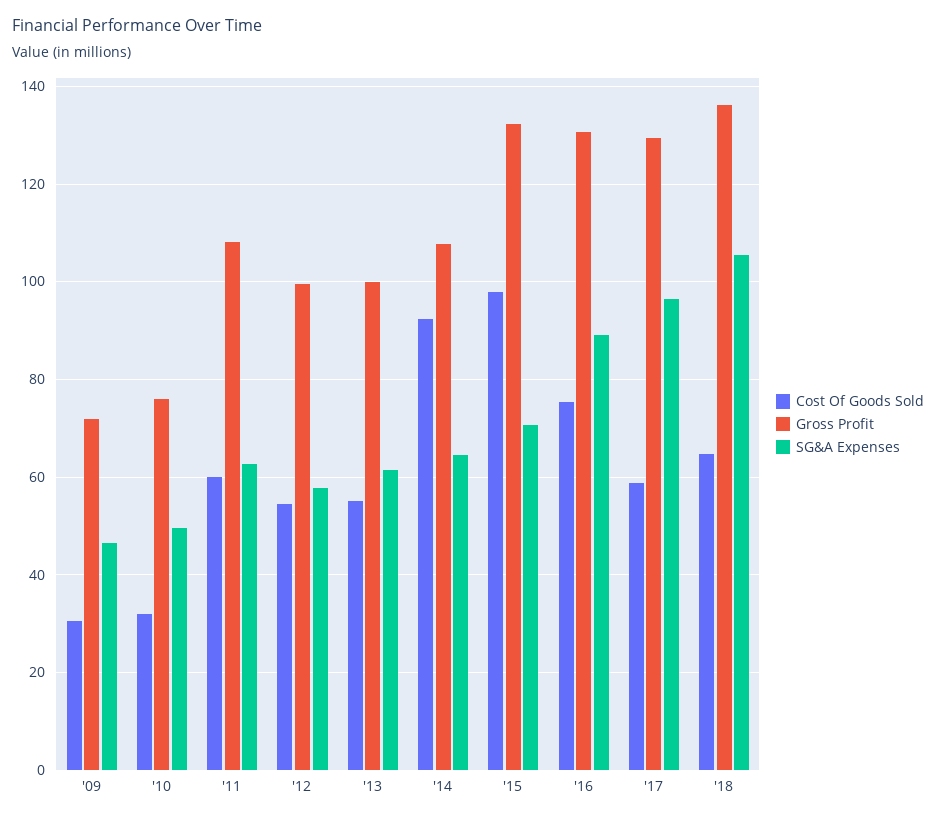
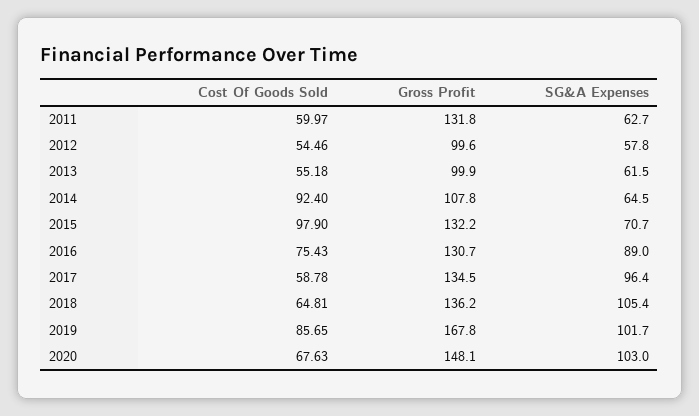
Cost Of Goods Sold, '09: 30 -> none
Gross Profit, '09: 72 -> none
SG&A Expenses, '09: 46 -> none
Cost Of Goods Sold, '10: 32 -> none
Gross Profit, '10: 76 -> none
SG&A Expenses, '10: 50 -> none
Gross Profit, '11: 108 -> 131.8
Gross Profit, '17: 130 -> 134.5
Cost Of Goods Sold, 2019: none -> 85.65
Gross Profit, 2019: none -> 167.8
SG&A Expenses, 2019: none -> 101.7
Cost Of Goods Sold, 2020: none -> 67.63
Gross Profit, 2020: none -> 148.1
SG&A Expenses, 2020: none -> 103

